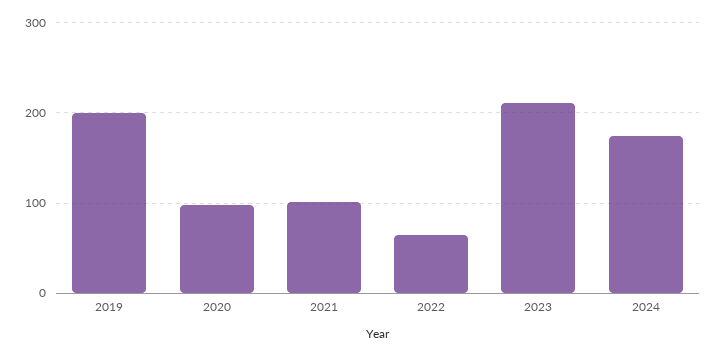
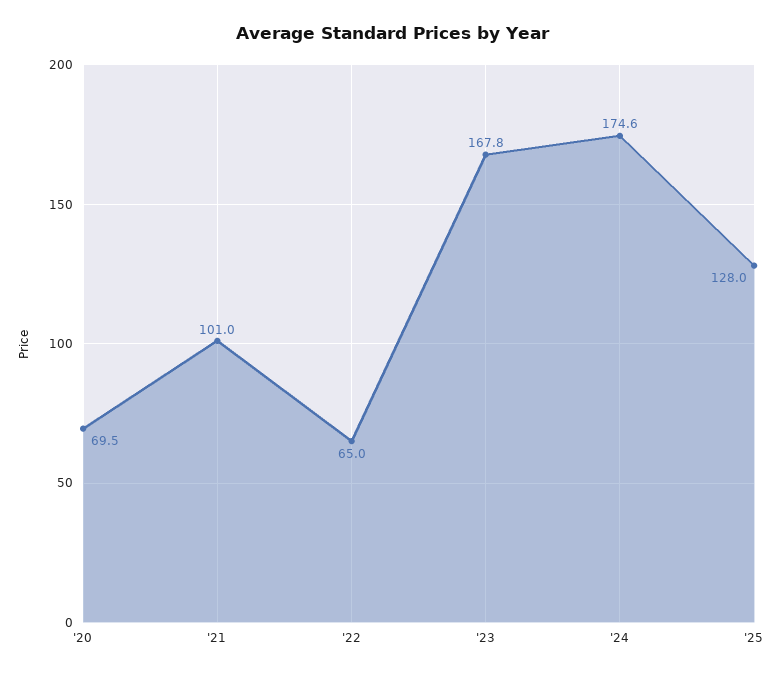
2019: 200 -> none
2020: 100 -> 69.5
2023: 210 -> 167.8
'25: none -> 128

